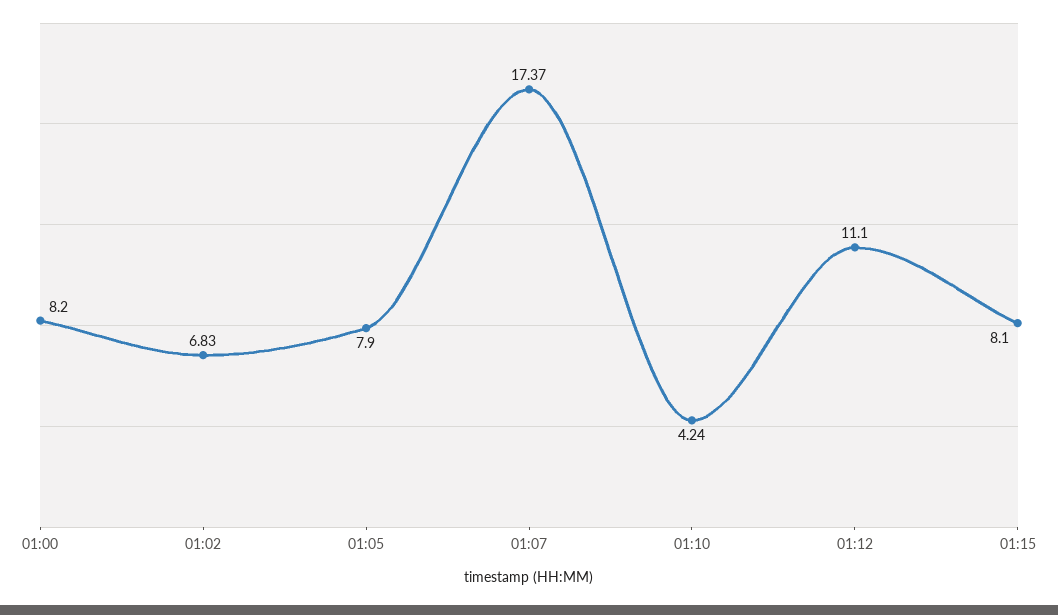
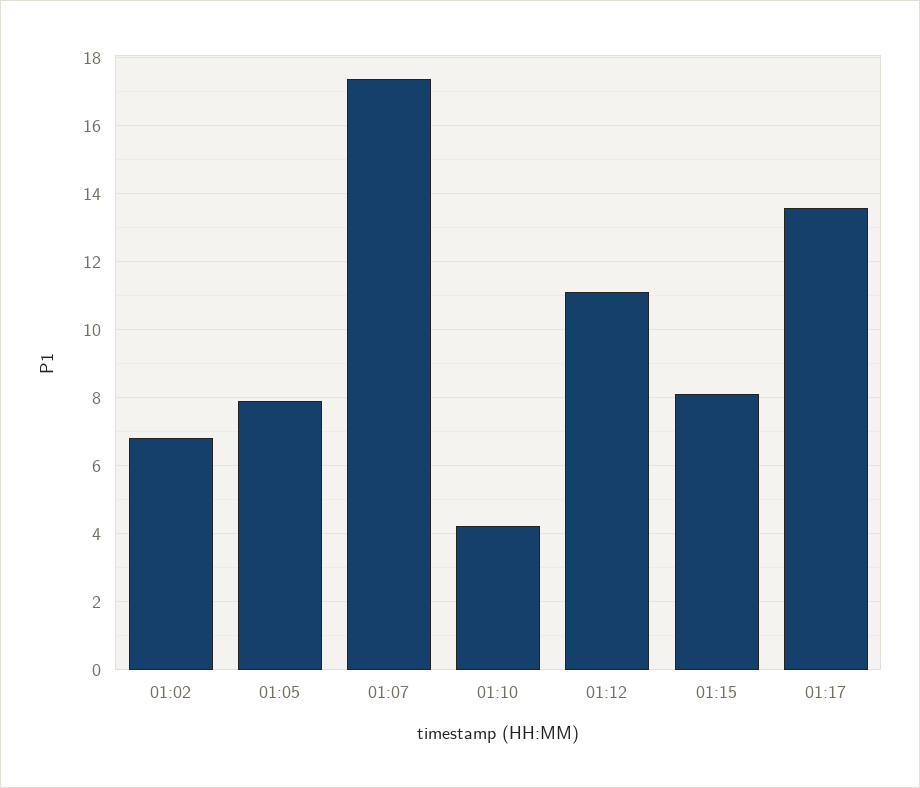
01:00: 8.2 -> none
01:17: none -> 13.6

